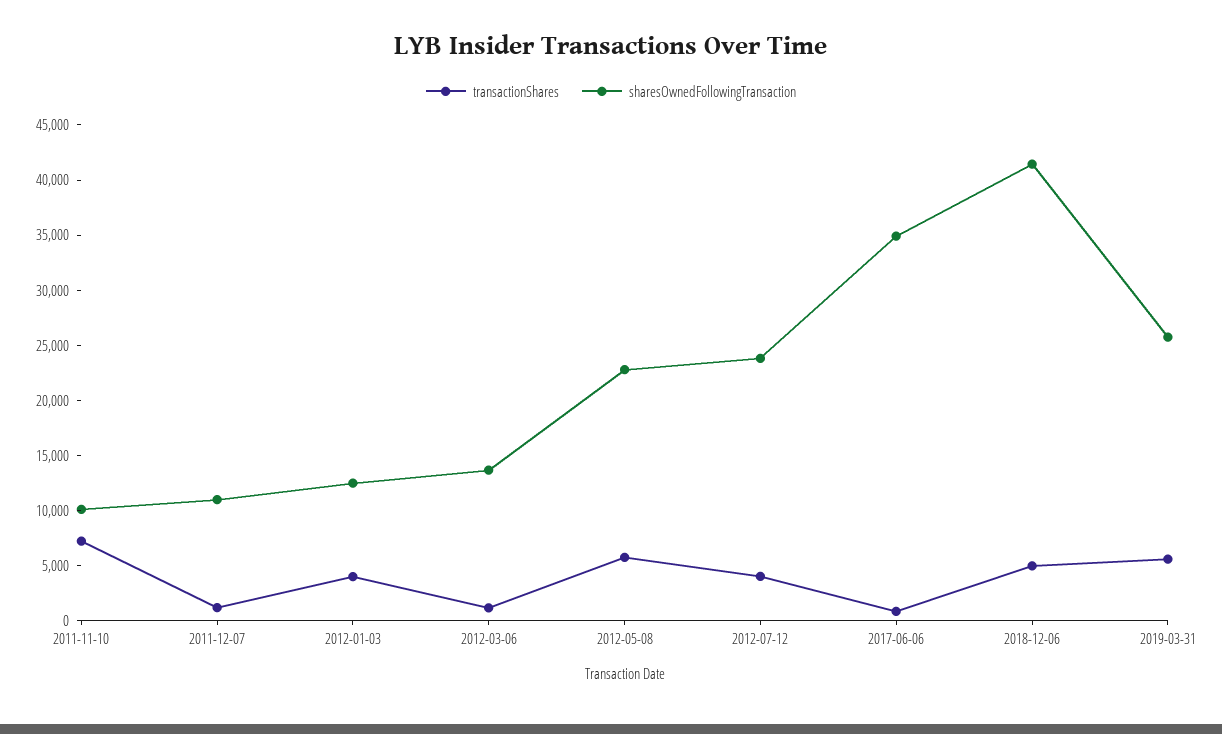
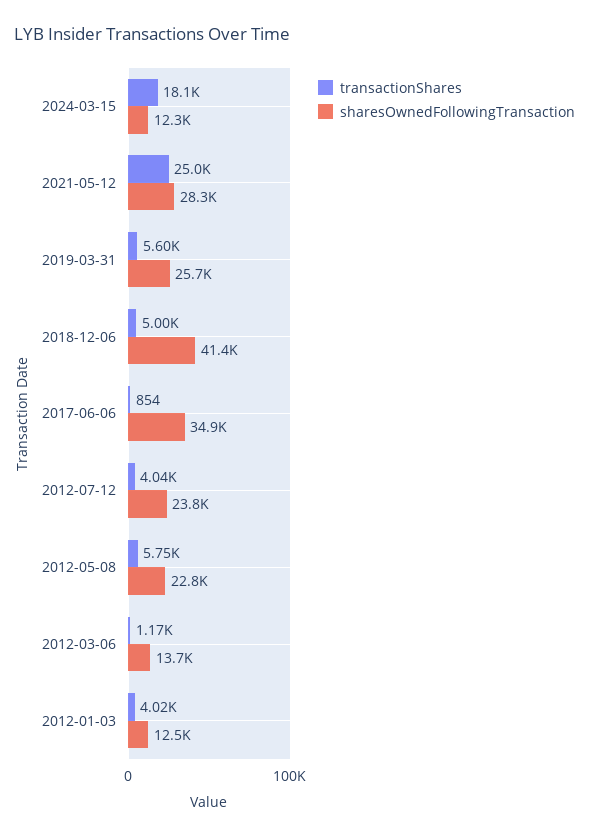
transactionShares, 2011-11-10: 7000 -> none
sharesOwnedFollowingTransaction, 2011-11-10: 10000 -> none
transactionShares, 2011-12-07: 1000 -> none
sharesOwnedFollowingTransaction, 2011-12-07: 11000 -> none
transactionShares, 2024-03-15: none -> 18100
sharesOwnedFollowingTransaction, 2024-03-15: none -> 12300
transactionShares, 2021-05-12: none -> 25000
sharesOwnedFollowingTransaction, 2021-05-12: none -> 28300

